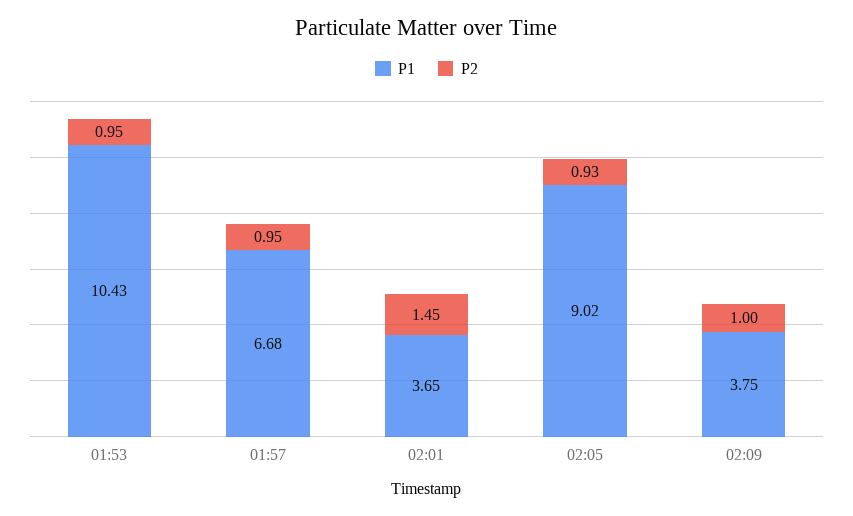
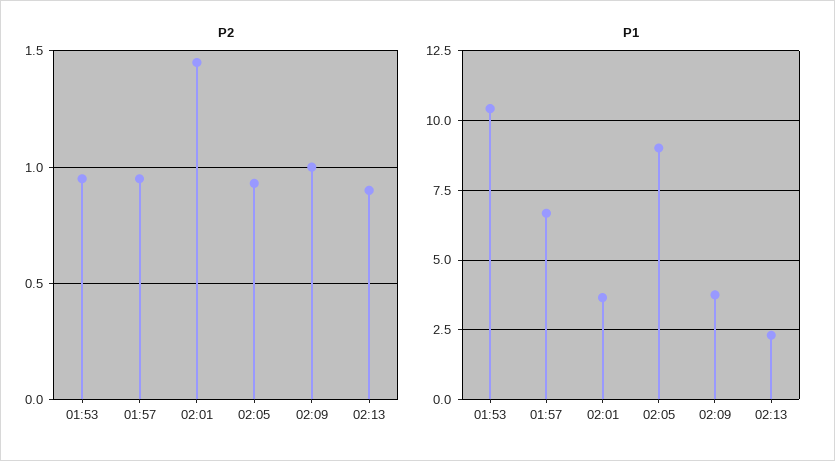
P2, 02:13: none -> 0.9
P1, 02:13: none -> 2.25

